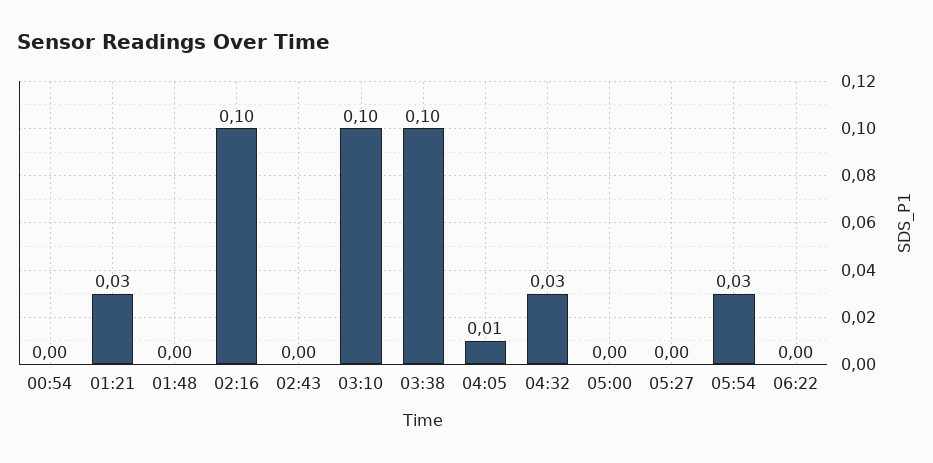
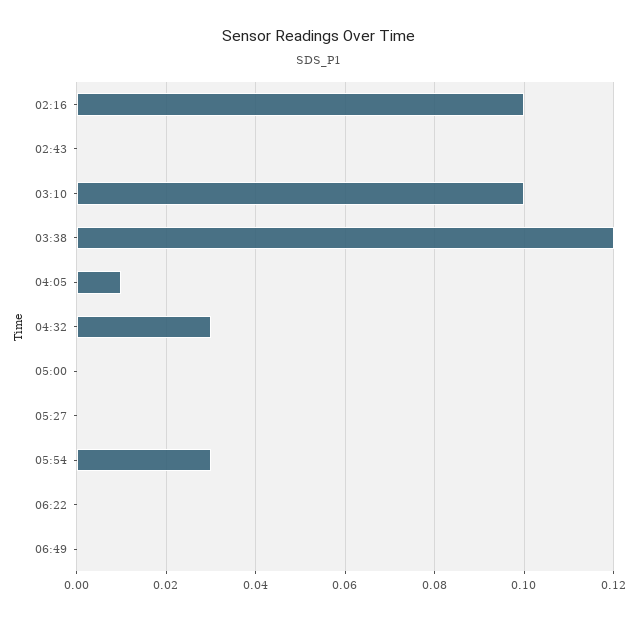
00:54: 0 -> none
01:21: 0.03 -> none
01:48: 0 -> none
03:38: 0.1 -> 0.12
06:49: none -> 0

